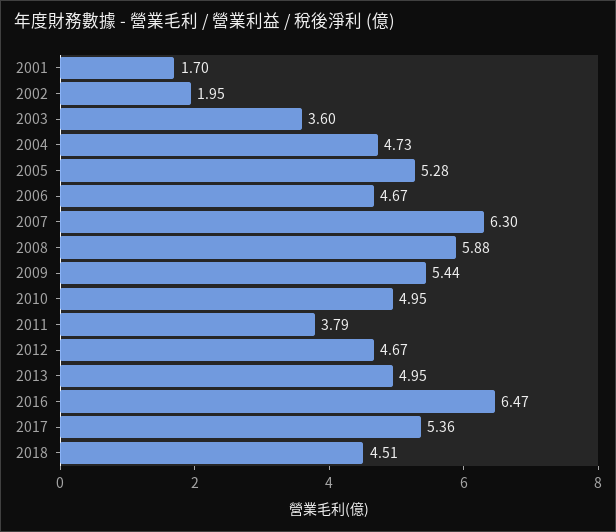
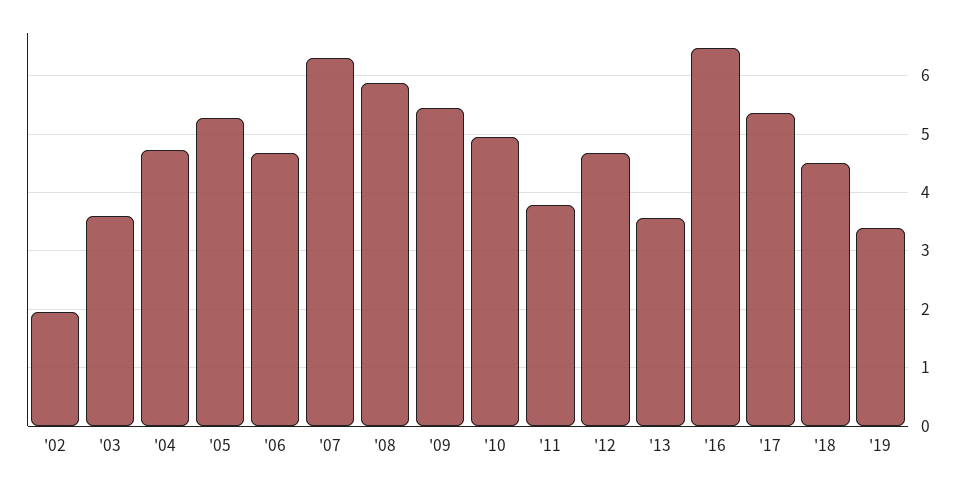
2001: 1.7 -> none
2013: 4.95 -> 3.6
'19: none -> 3.4

